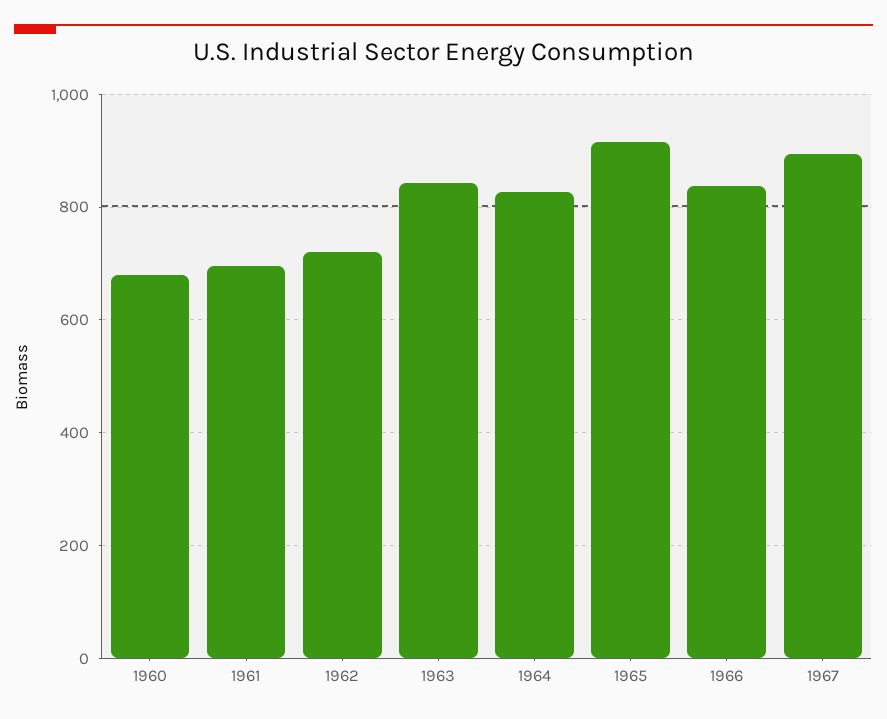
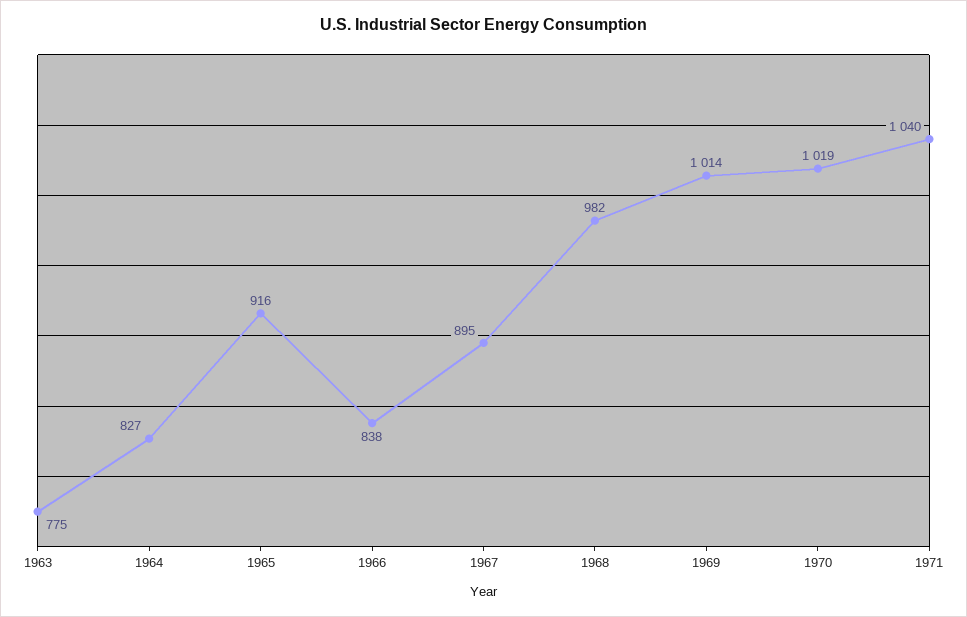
1960: 680 -> none
1961: 700 -> none
1962: 720 -> none
1963: 840 -> 775
1968: none -> 982
1969: none -> 1014
1970: none -> 1019
1971: none -> 1040

